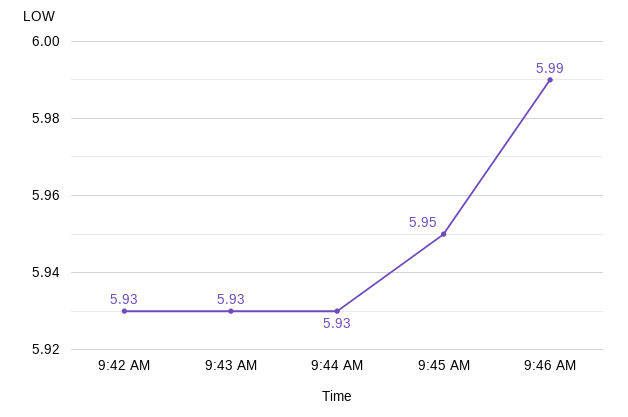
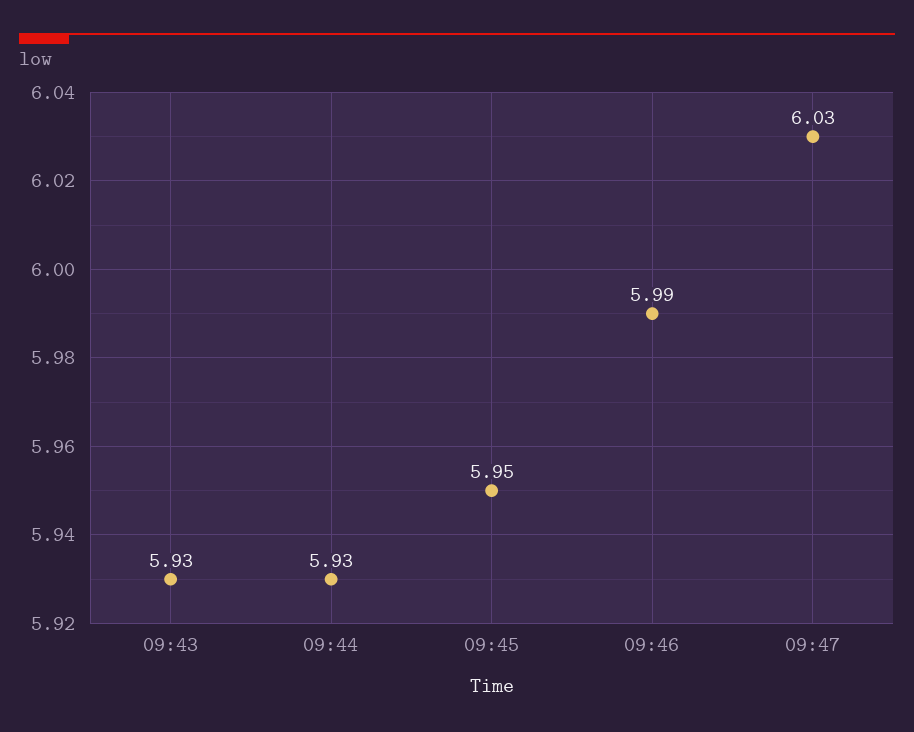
9:42 AM: 5.93 -> none
09:47: none -> 6.03

